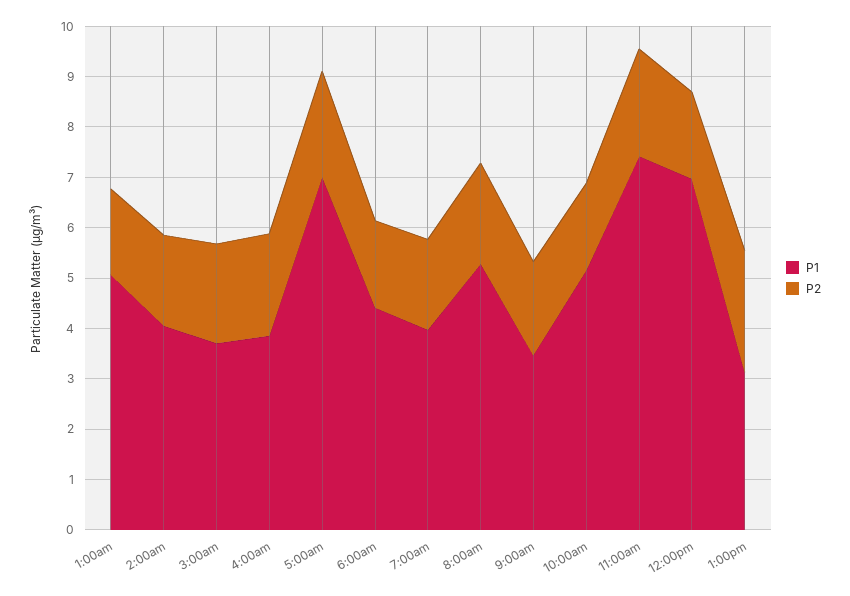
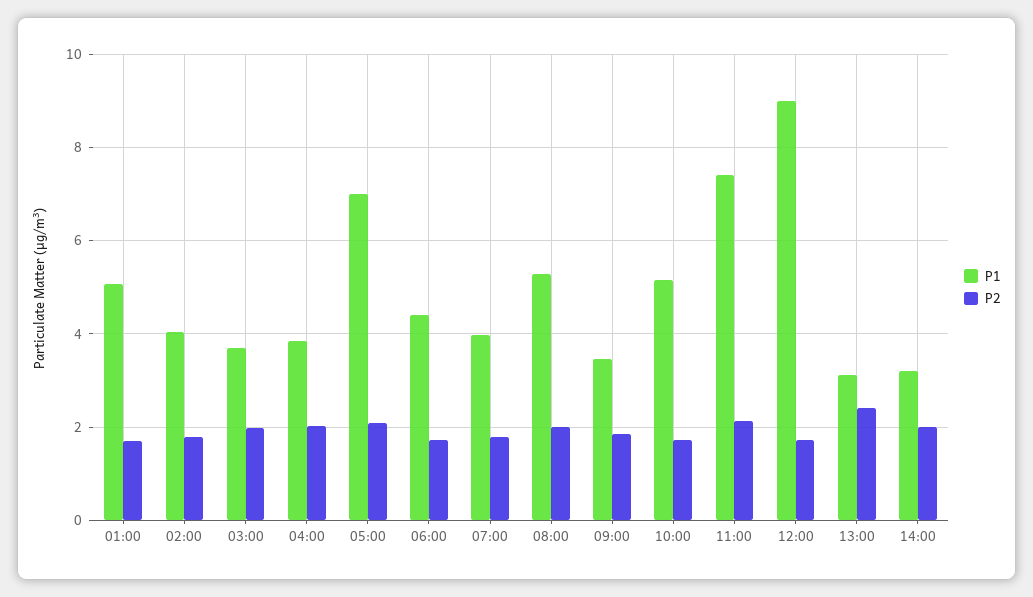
P1, 12:00pm: 7 -> 9
P1, 14:00: none -> 3.2
P2, 14:00: none -> 2

